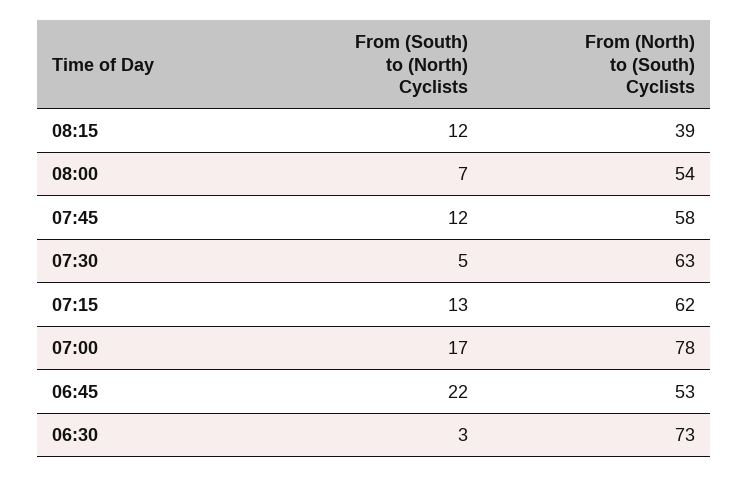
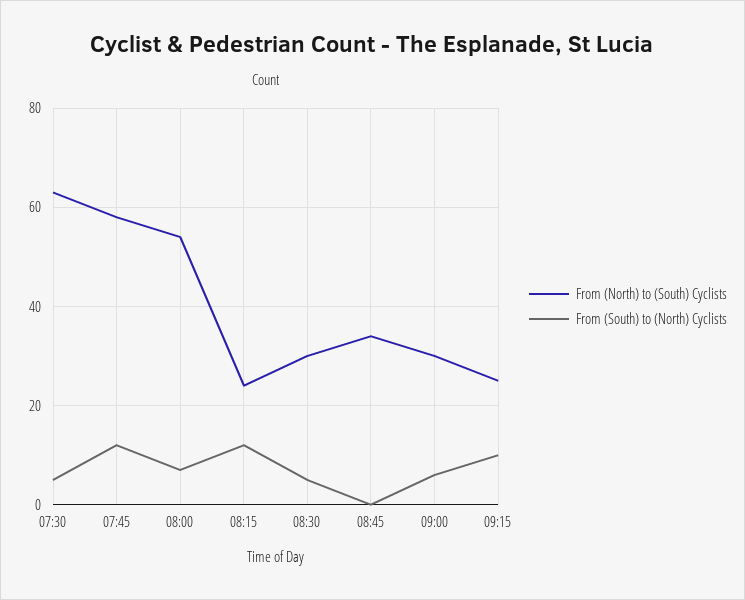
From (North) to (South) Cyclists, 08:15: 39 -> 25
From (South) to (North) Cyclists, 07:15: 13 -> none
From (North) to (South) Cyclists, 07:15: 62 -> none
From (South) to (North) Cyclists, 07:00: 17 -> none
From (North) to (South) Cyclists, 07:00: 78 -> none
From (South) to (North) Cyclists, 06:45: 22 -> none
From (North) to (South) Cyclists, 06:45: 53 -> none
From (South) to (North) Cyclists, 06:30: 3 -> none
From (North) to (South) Cyclists, 06:30: 73 -> none
From (North) to (South) Cyclists, 08:30: none -> 30
From (South) to (North) Cyclists, 08:30: none -> 5
From (North) to (South) Cyclists, 08:45: none -> 35
From (South) to (North) Cyclists, 08:45: none -> 0
From (North) to (South) Cyclists, 09:00: none -> 30
From (South) to (North) Cyclists, 09:00: none -> 5
From (North) to (South) Cyclists, 09:15: none -> 25
From (South) to (North) Cyclists, 09:15: none -> 10

